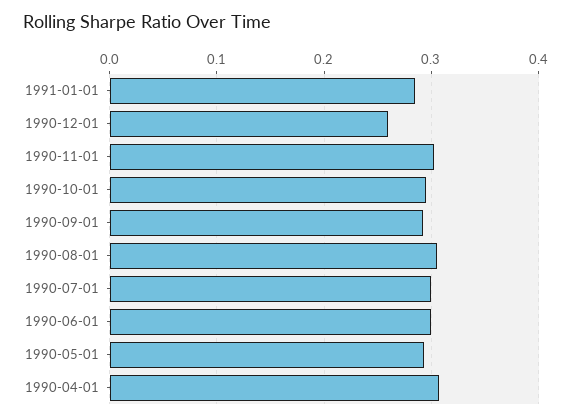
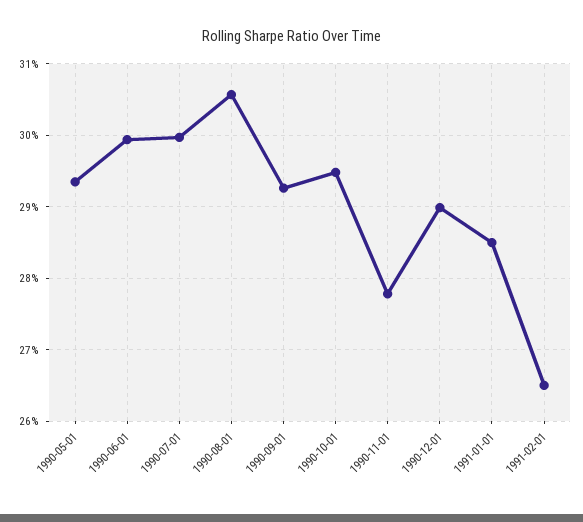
1990-12-01: 0.26 -> 0.29
1990-11-01: 0.3 -> 0.278
1990-04-01: 0.31 -> none
1991-02-01: none -> 0.265

